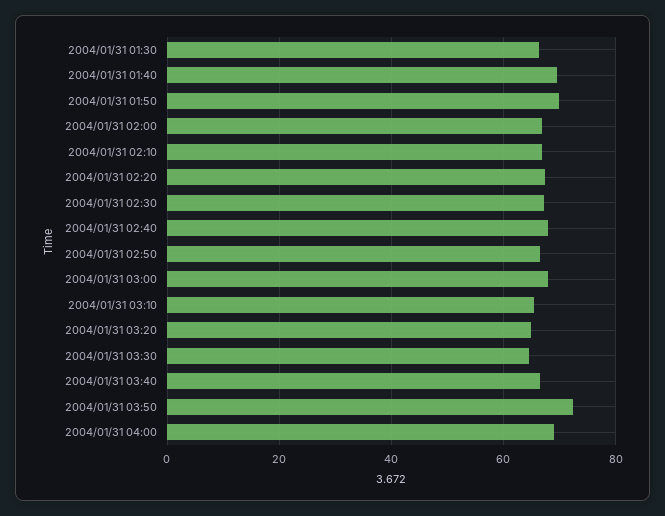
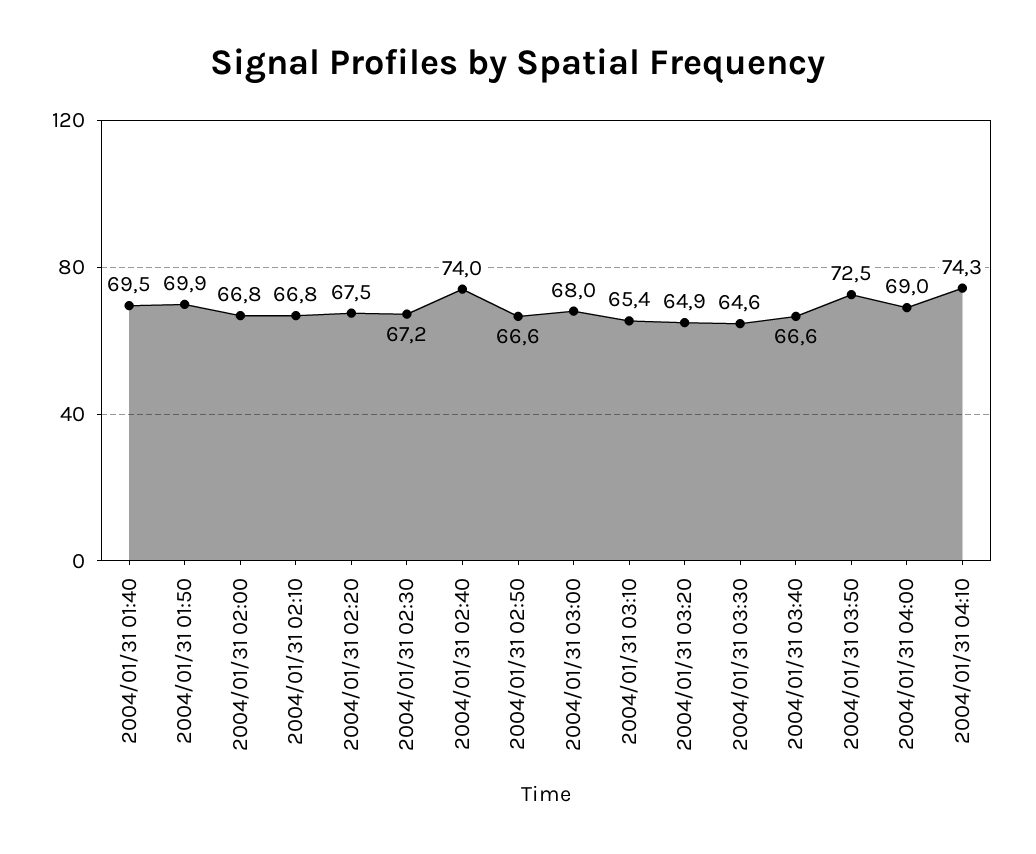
2004/01/31 01:30: 66 -> none
2004/01/31 02:40: 68 -> 74
2004/01/31 04:10: none -> 74.3

